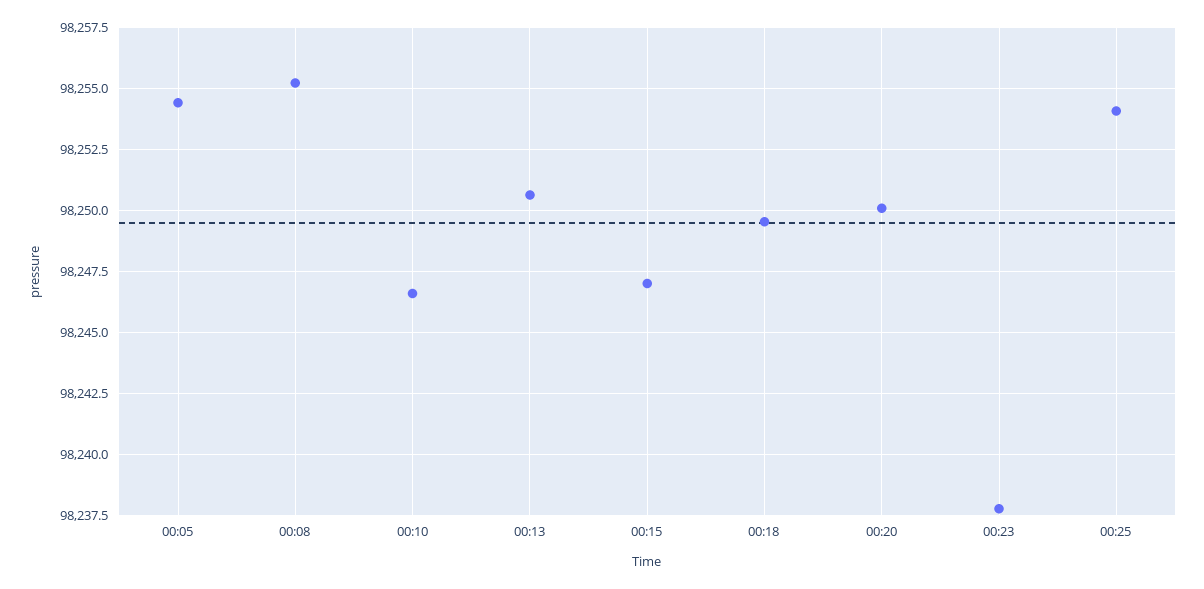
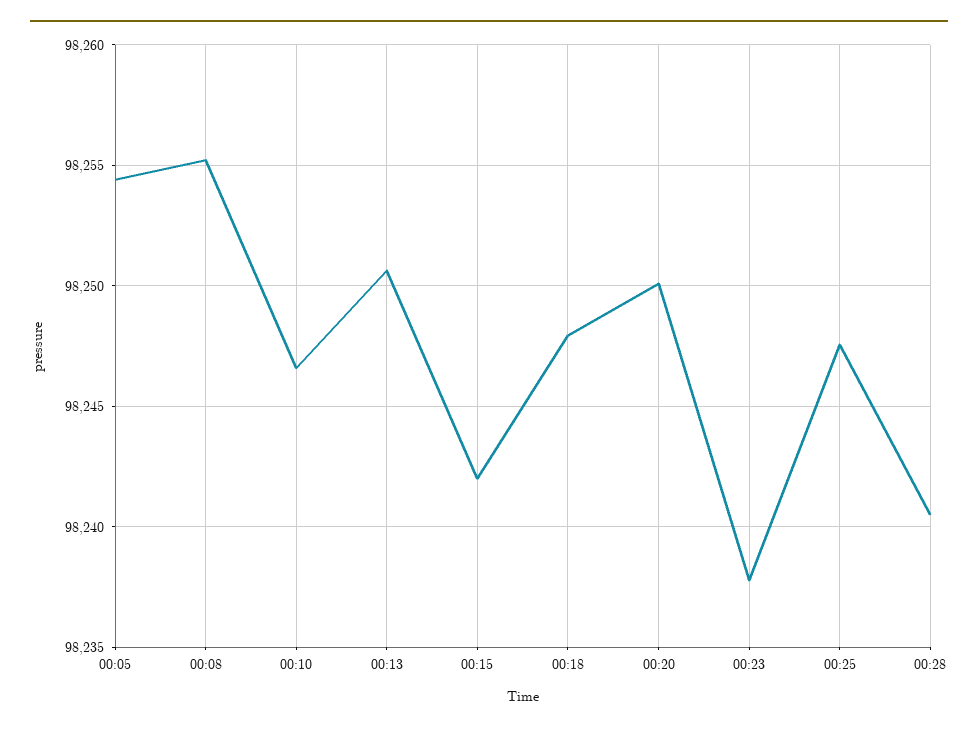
00:15: 98247 -> 98242
00:18: 98249.5 -> 98248
00:25: 98254 -> 98247.5
00:28: none -> 98240.5

